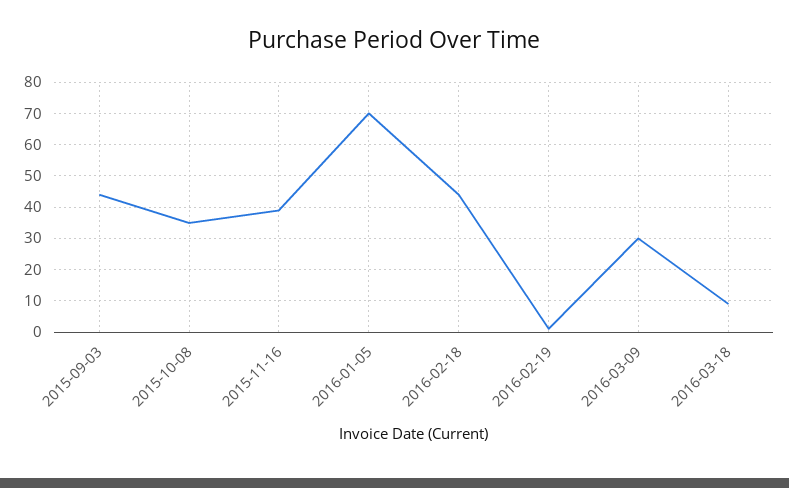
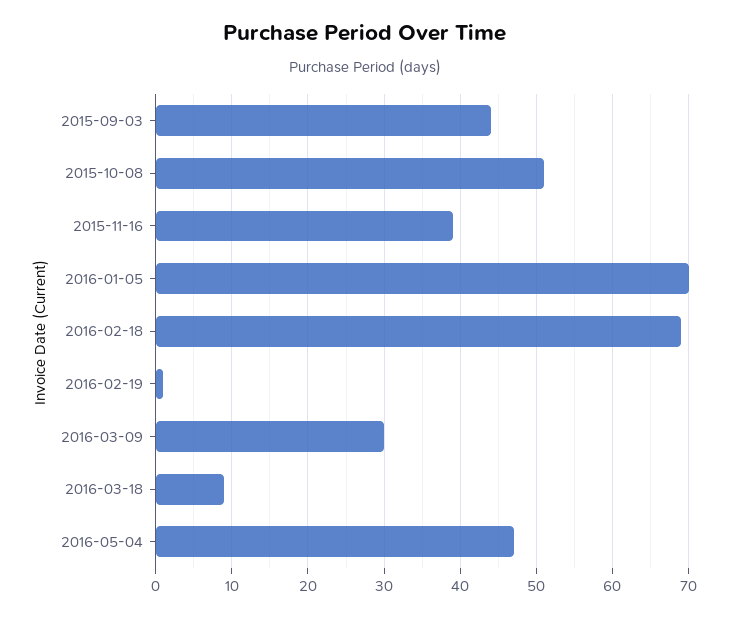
2015-10-08: 35 -> 51
2016-02-18: 45 -> 69
2016-05-04: none -> 47

